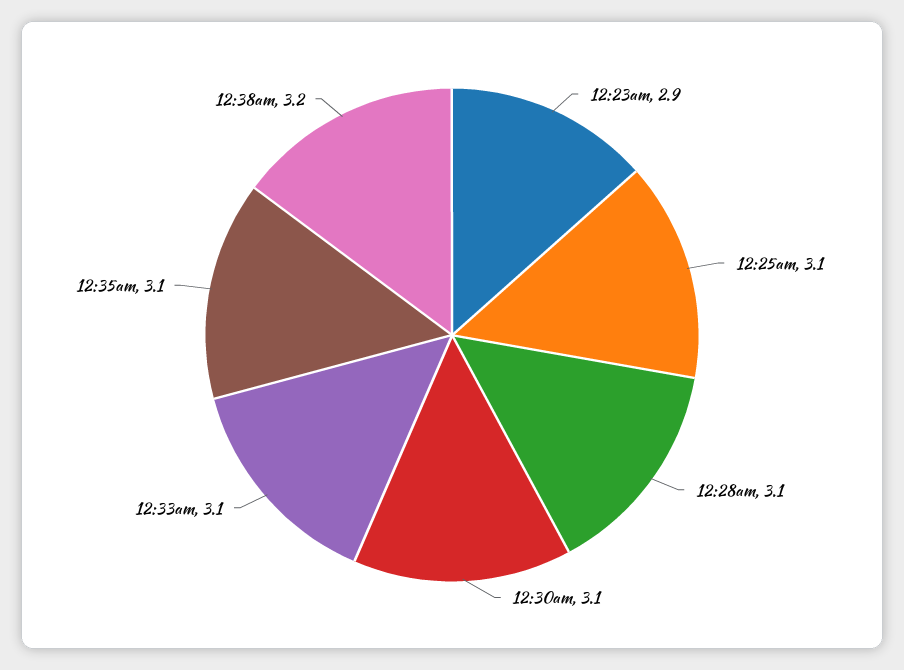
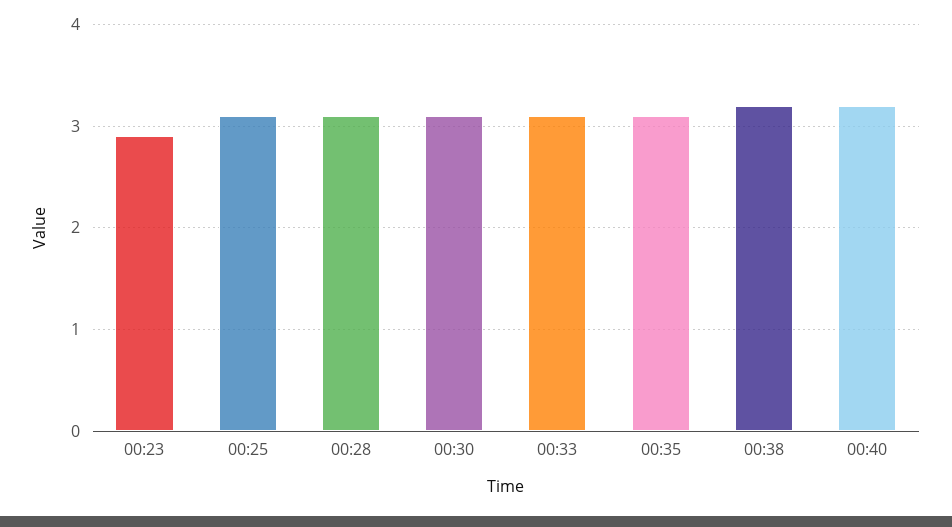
00:40: none -> 3.2

